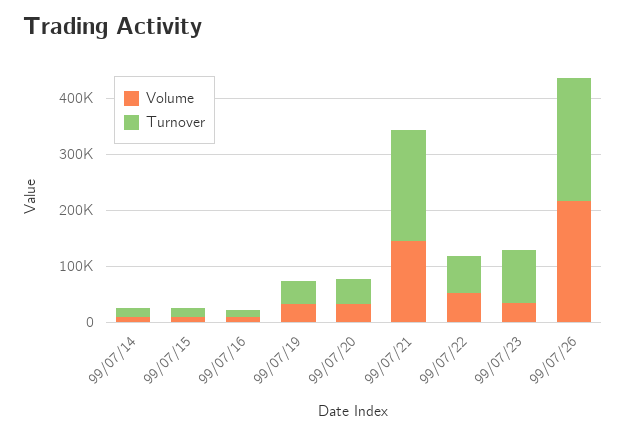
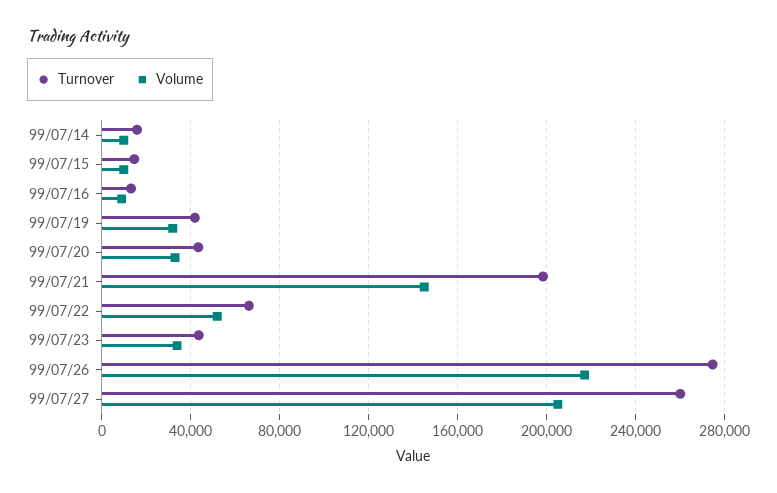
Turnover, 99/07/23: 100000 -> 45000
Turnover, 99/07/26: 220000 -> 275000
Turnover, 99/07/27: none -> 260000
Volume, 99/07/27: none -> 205000

